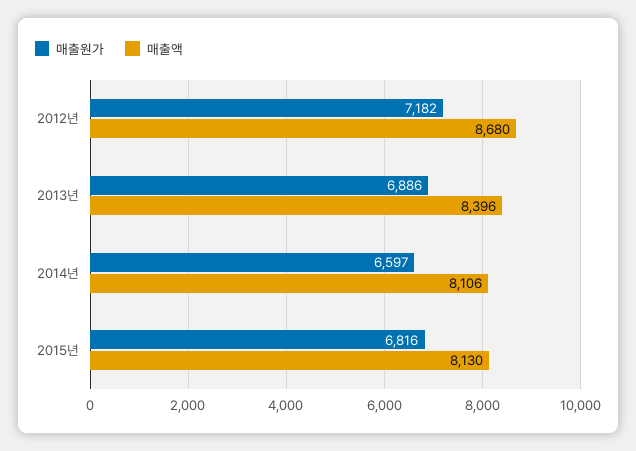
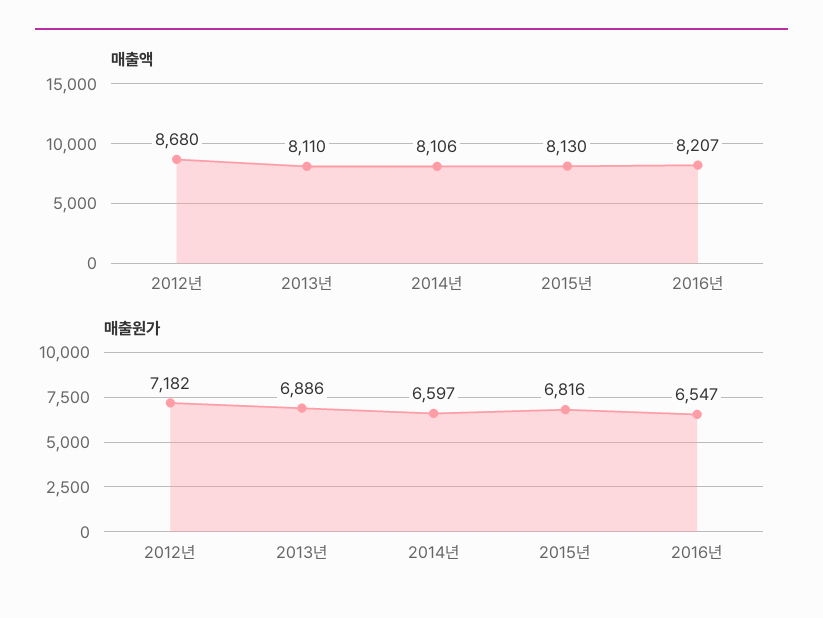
매출액, 2013년: 8396 -> 8110
매출액, 2016년: none -> 8207
매출원가, 2016년: none -> 6547

